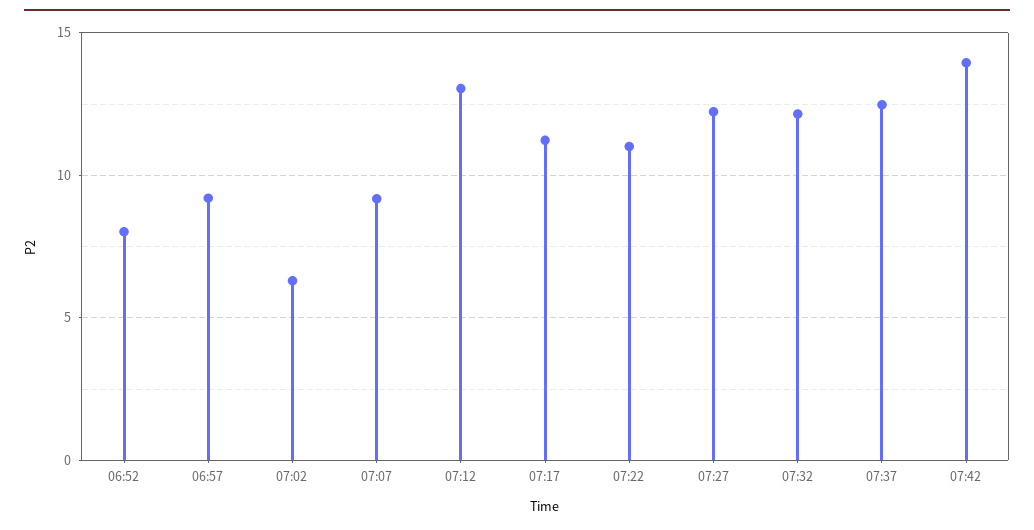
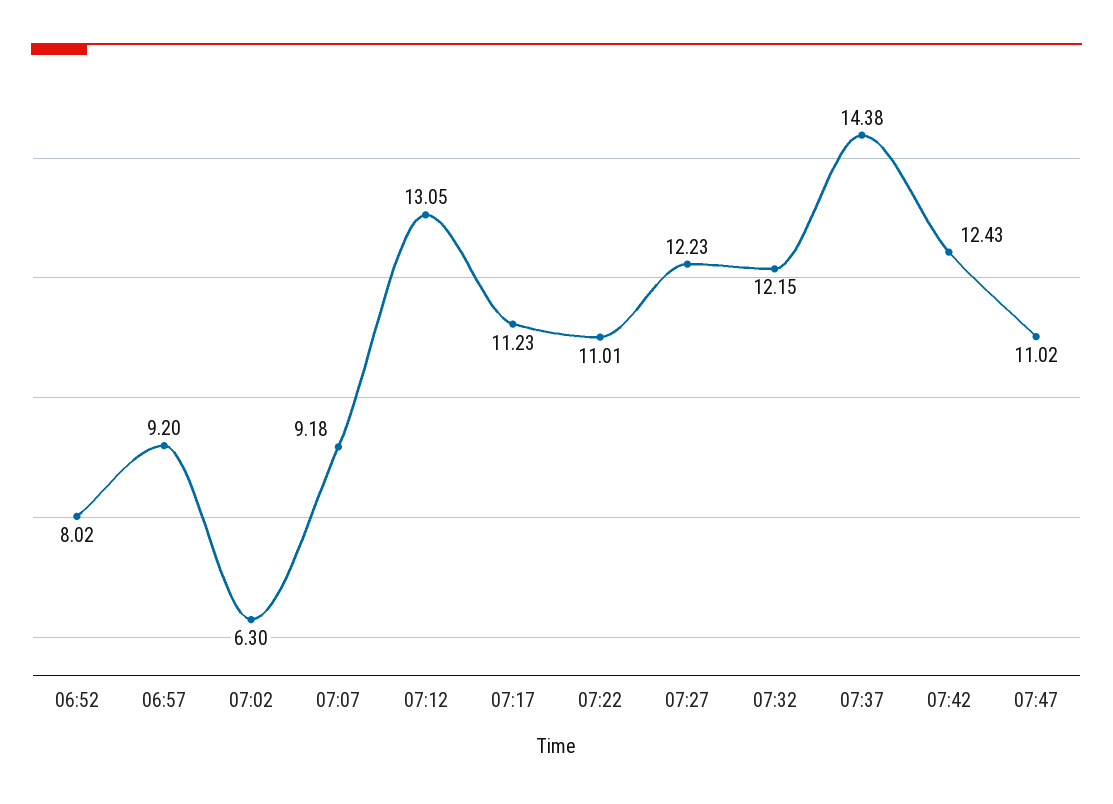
07:37: 12.5 -> 14.38
07:42: 14 -> 12.43
07:47: none -> 11.02

